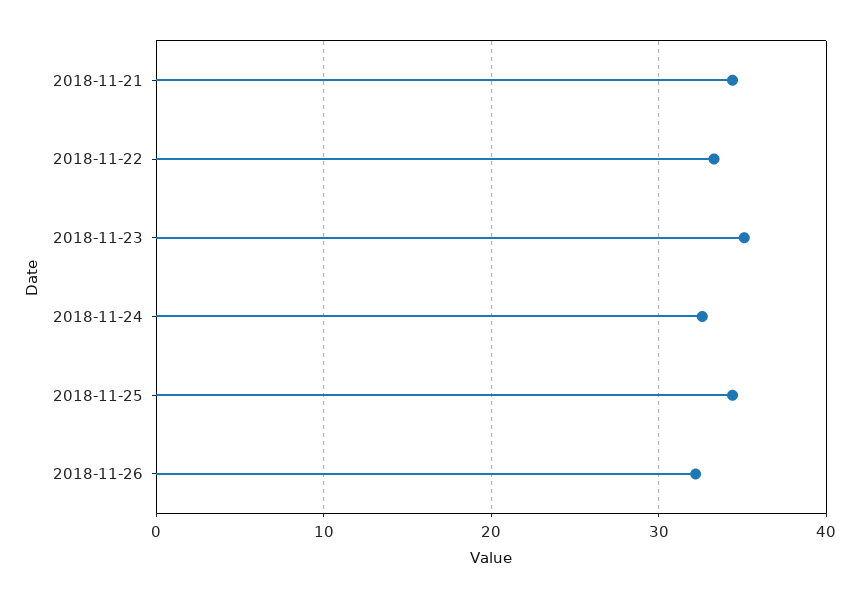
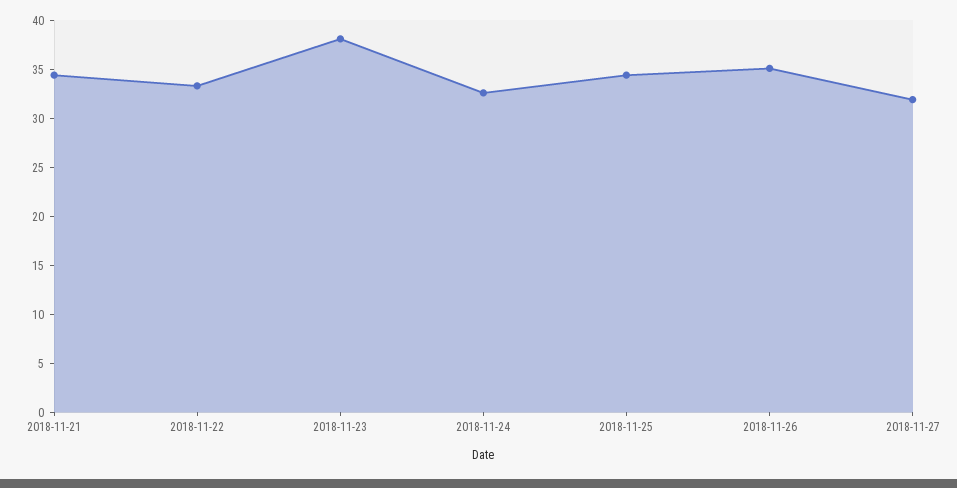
2018-11-23: 35 -> 38
2018-11-26: 32 -> 35
2018-11-27: none -> 32

